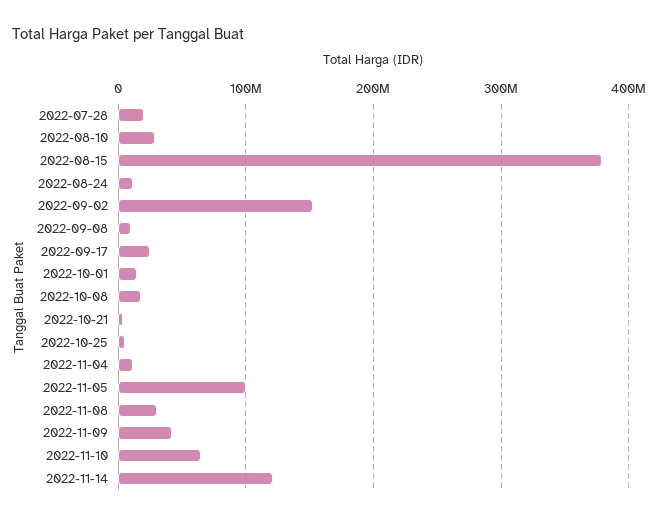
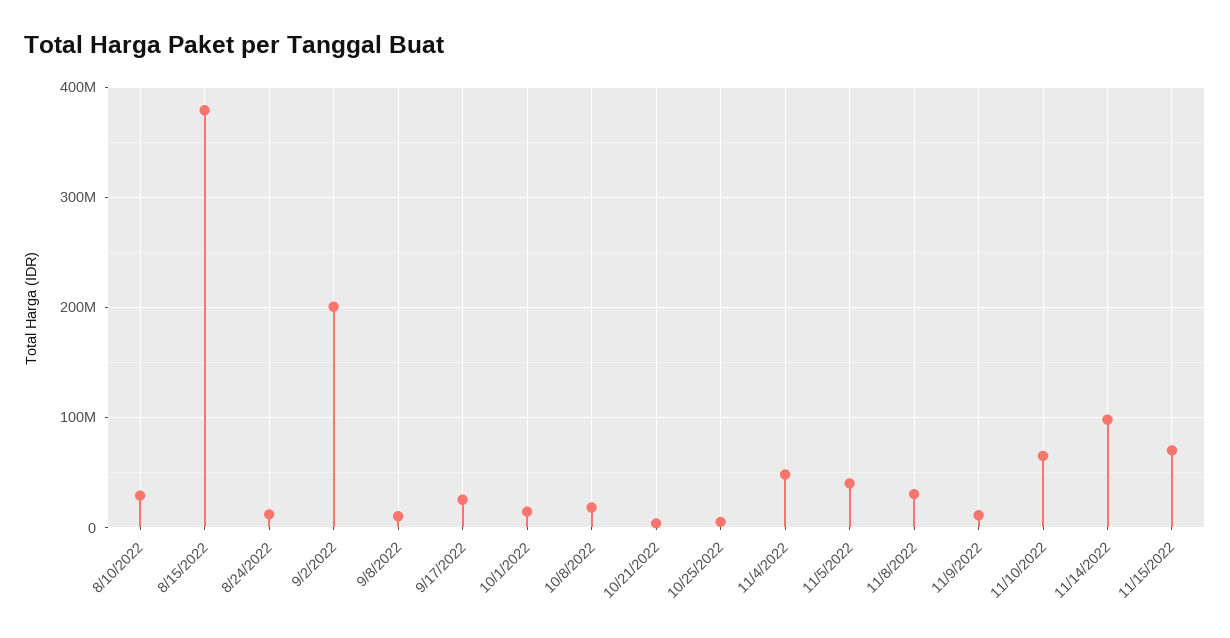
2022-07-28: 20000000 -> none
2022-09-02: 150000000 -> 200000000
2022-11-04: 10000000 -> 50000000
2022-11-05: 100000000 -> 40000000
2022-11-09: 40000000 -> 10000000
2022-11-14: 120000000 -> 100000000
11/15/2022: none -> 70000000

